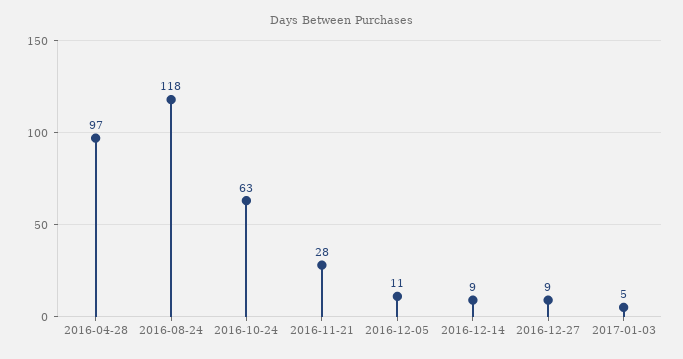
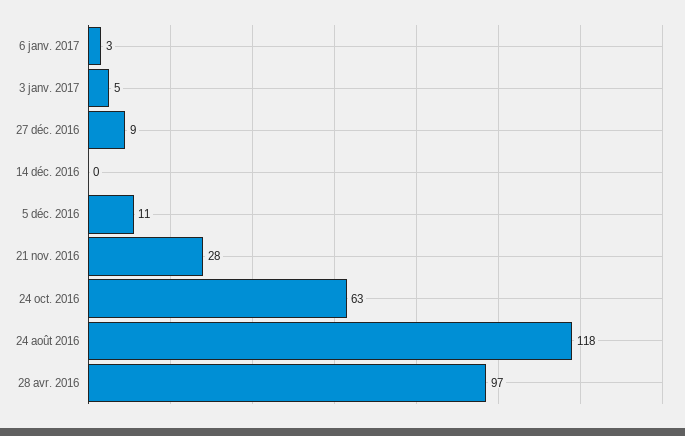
2016-12-14: 9 -> 0
6 janv. 2017: none -> 3

